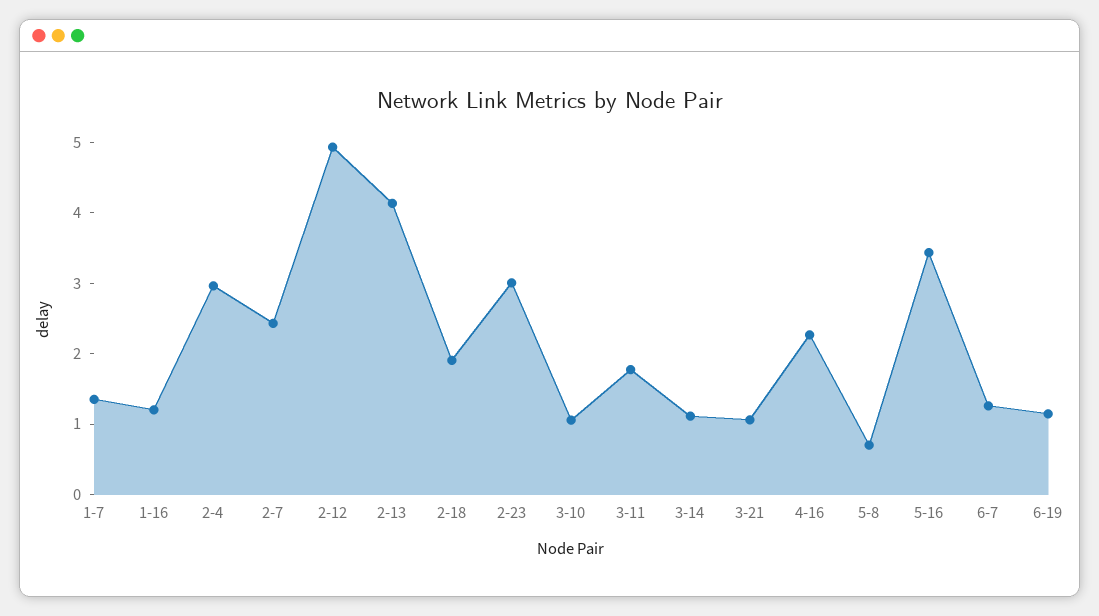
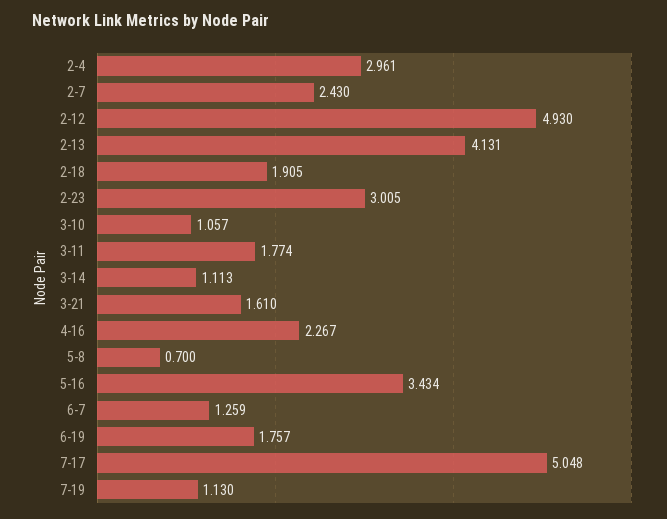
1-7: 1.4 -> none
1-16: 1.2 -> none
3-21: 1 -> 1.61
6-19: 1.2 -> 1.757
7-17: none -> 5.048
7-19: none -> 1.13

